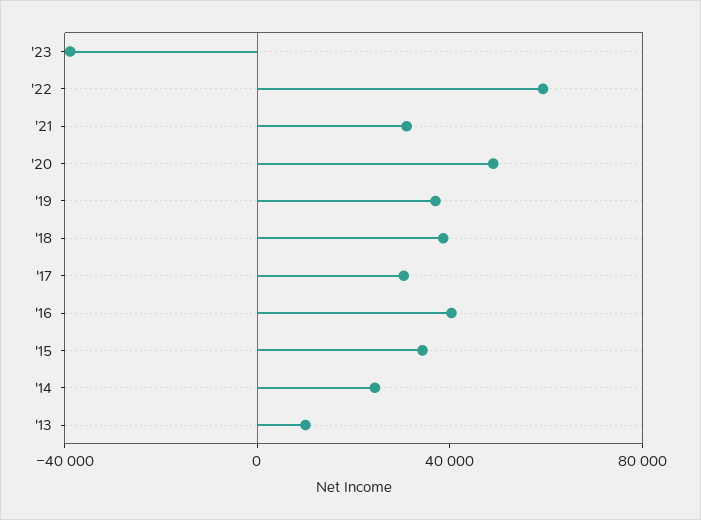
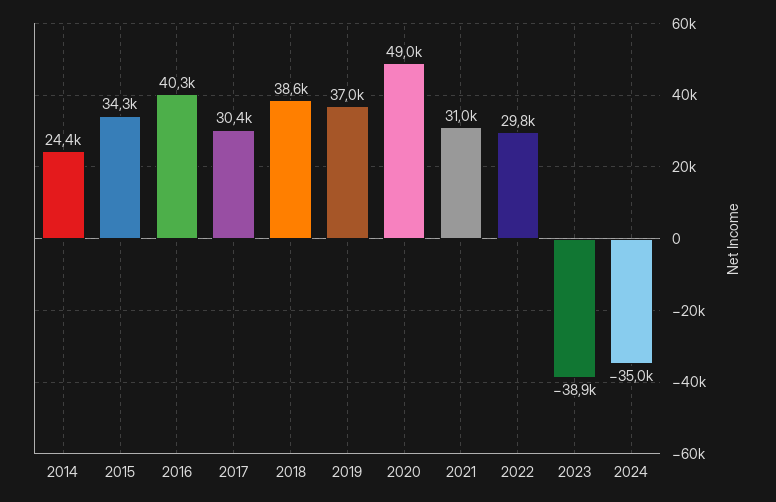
'22: 60000 -> 29800
'13: 10000 -> none
2024: none -> -35000

